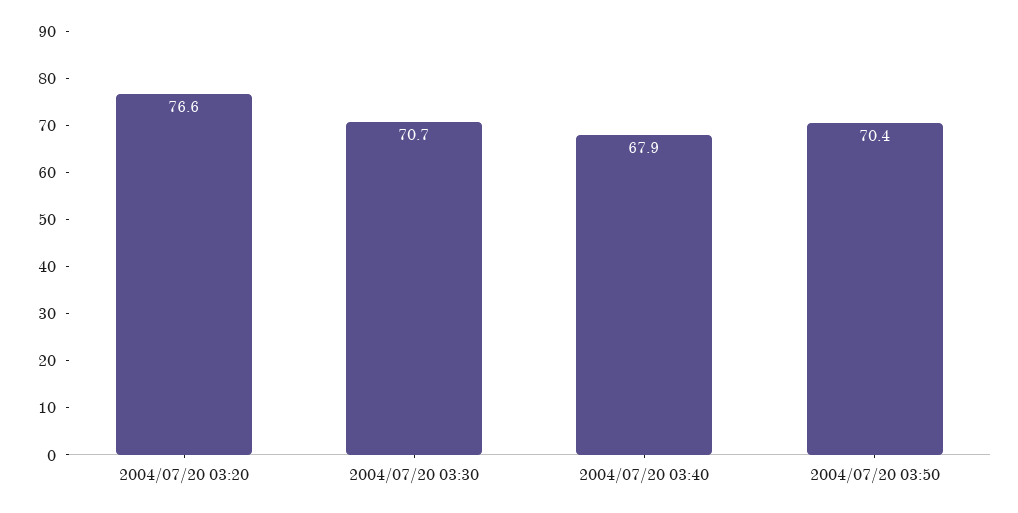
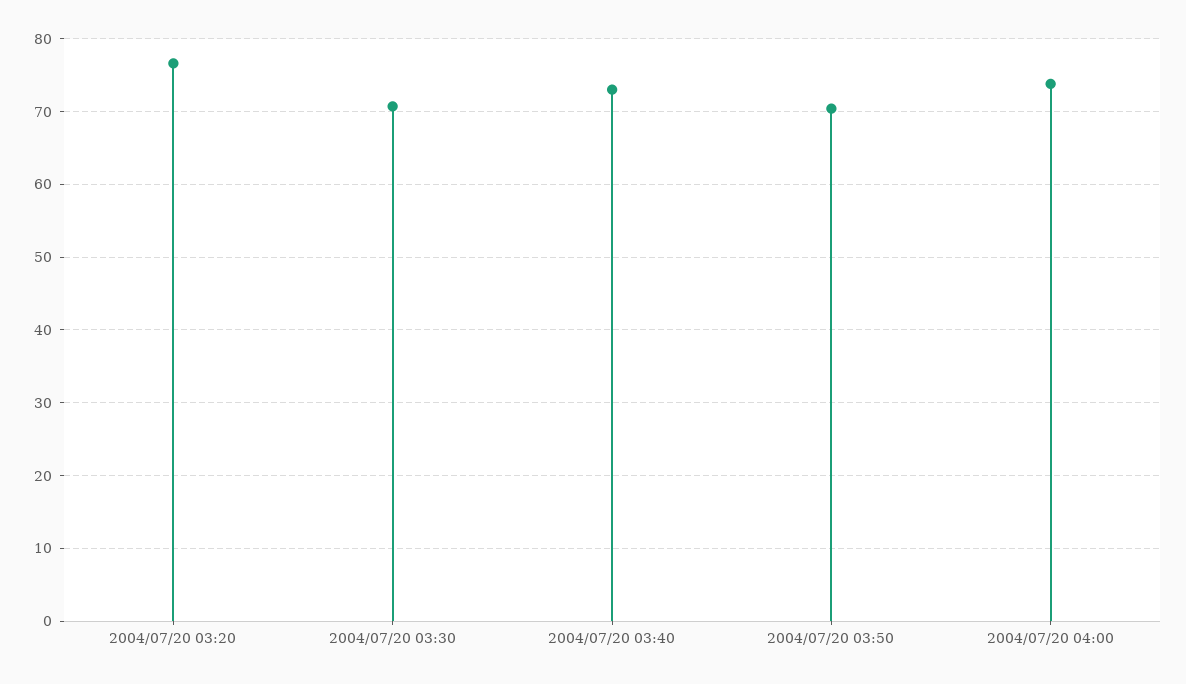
2004/07/20 03:40: 67.9 -> 73
2004/07/20 04:00: none -> 74

